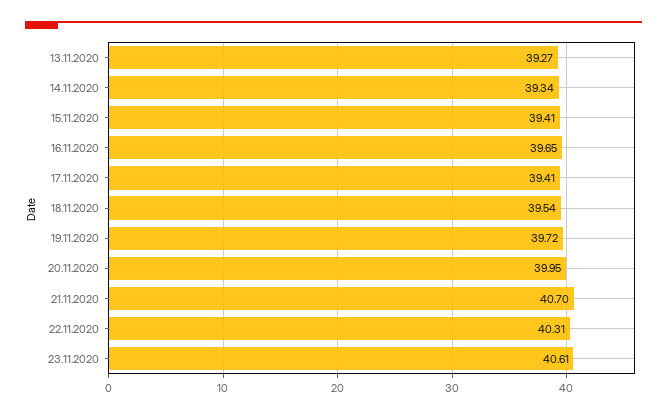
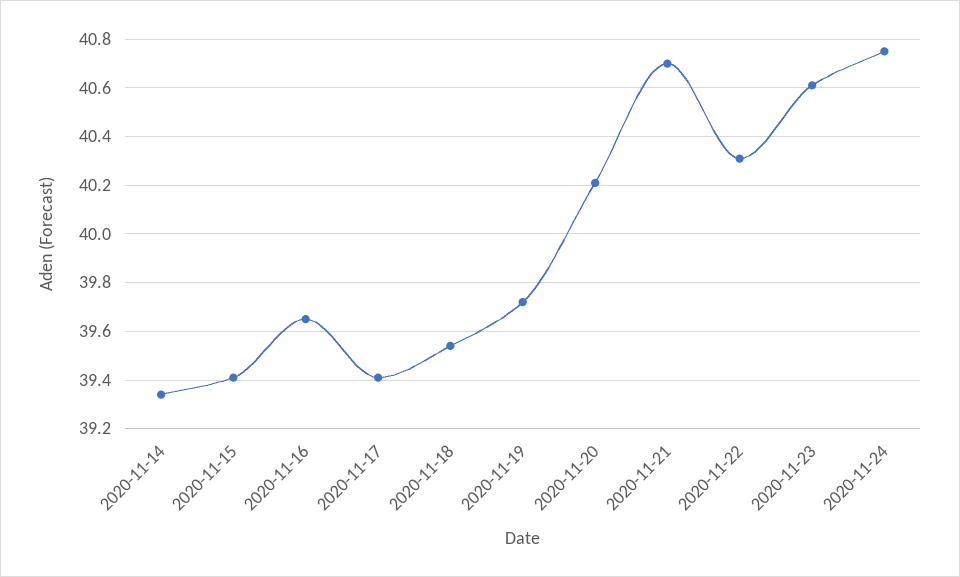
13.11.2020: 39.27 -> none
20.11.2020: 39.95 -> 40.2
2020-11-24: none -> 40.75

